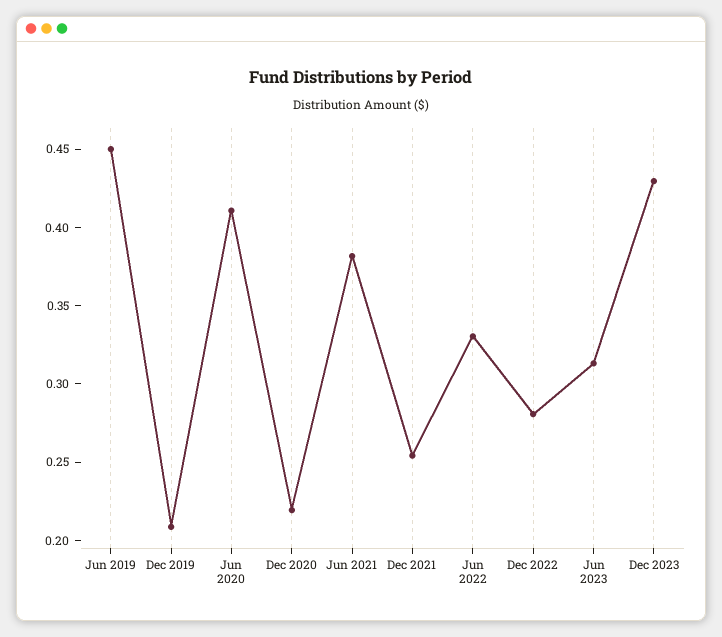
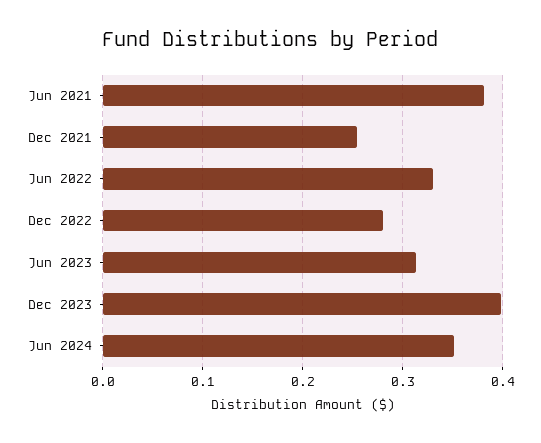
Jun 2019: 0.45 -> none
Dec 2019: 0.21 -> none
Jun 2020: 0.41 -> none
Dec 2020: 0.22 -> none
Dec 2023: 0.43 -> 0.4
Jun 2024: none -> 0.35

